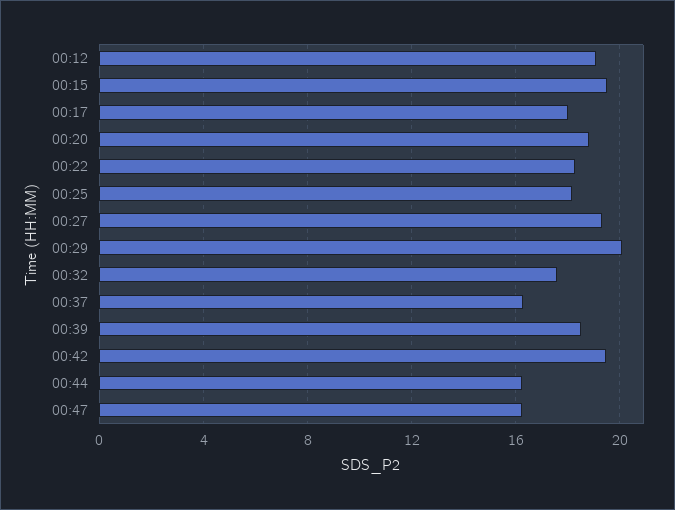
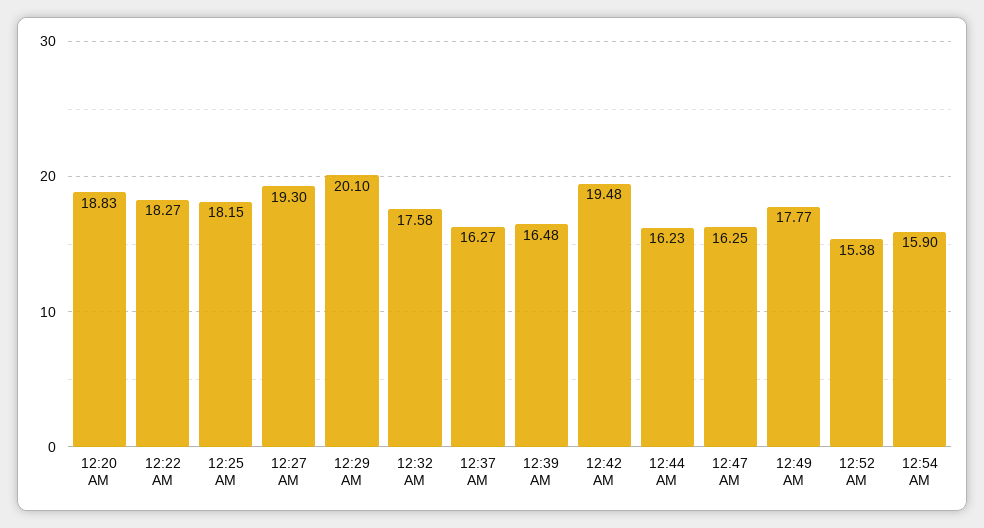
00:12: 19 -> none
00:15: 19.5 -> none
00:17: 18 -> none
00:39: 18.5 -> 16.48
12:49 AM: none -> 17.77
12:52 AM: none -> 15.38
12:54 AM: none -> 15.9

